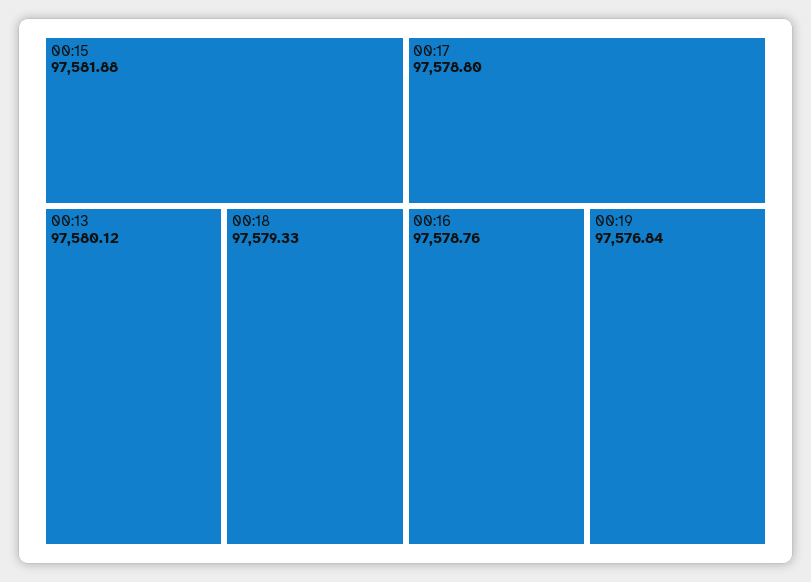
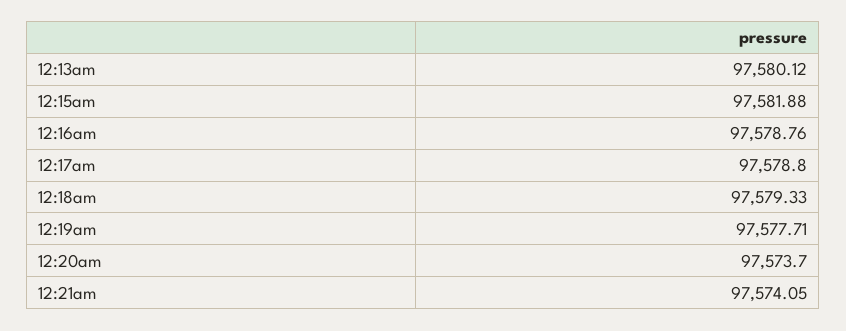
00:19: 97576.84 -> 97577.71
12:20am: none -> 97573.7
12:21am: none -> 97574.05

